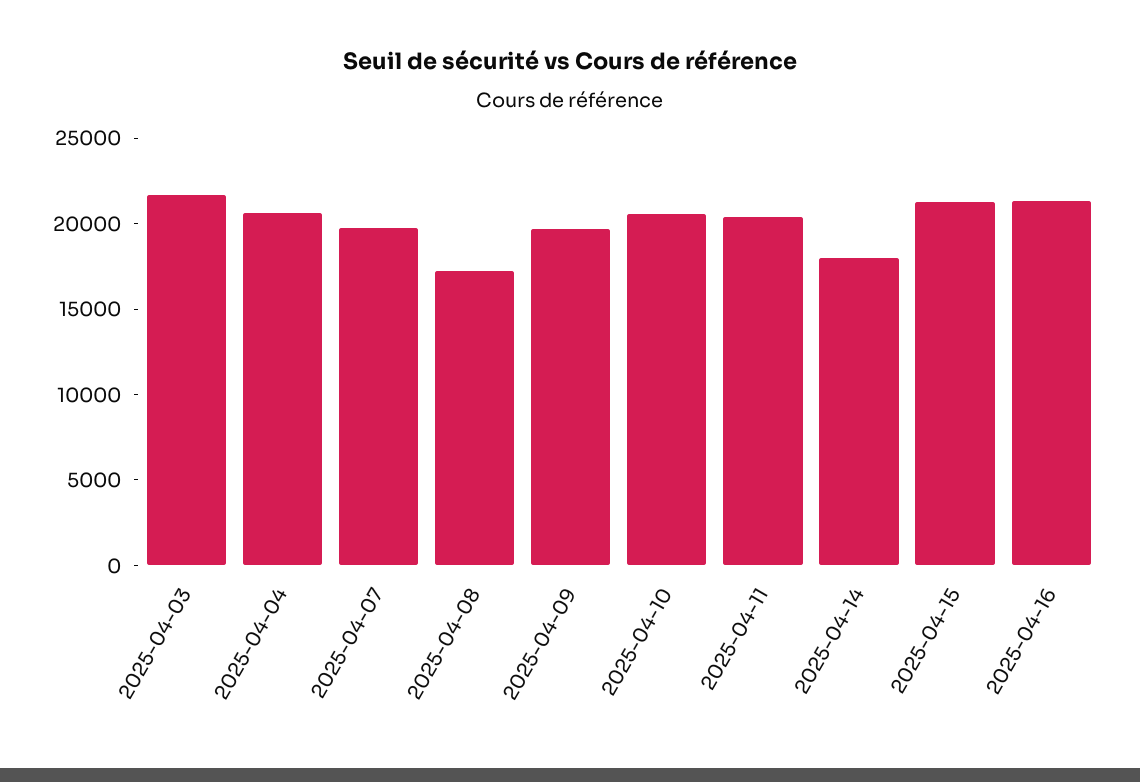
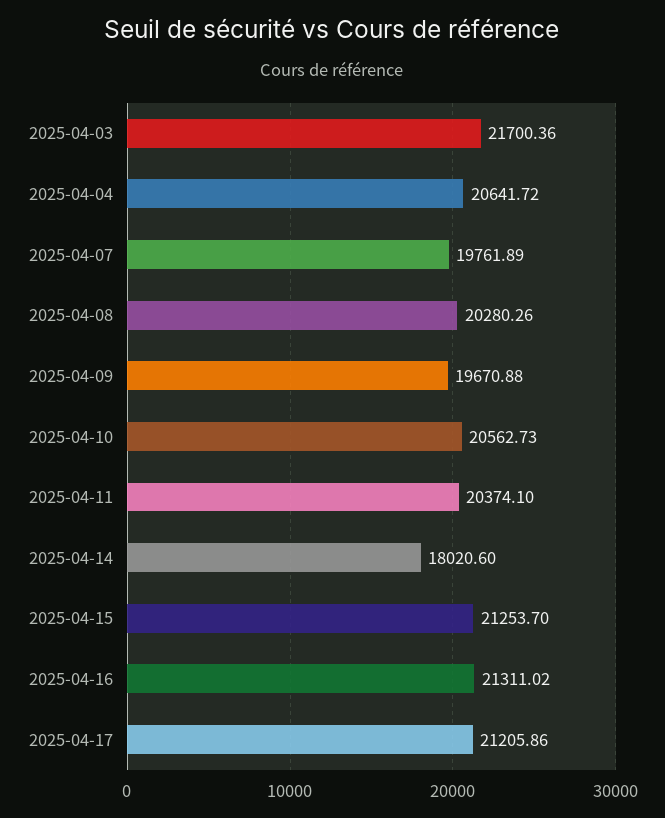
2025-04-08: 17000 -> 20280.26
2025-04-17: none -> 21205.86

